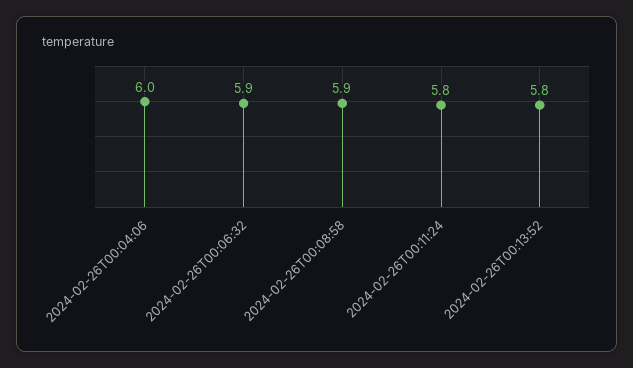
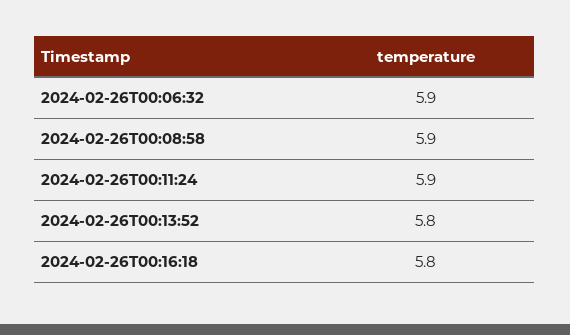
2024-02-26T00:04:06: 6 -> none
2024-02-26T00:11:24: 5.8 -> 5.9
2024-02-26T00:16:18: none -> 5.8

